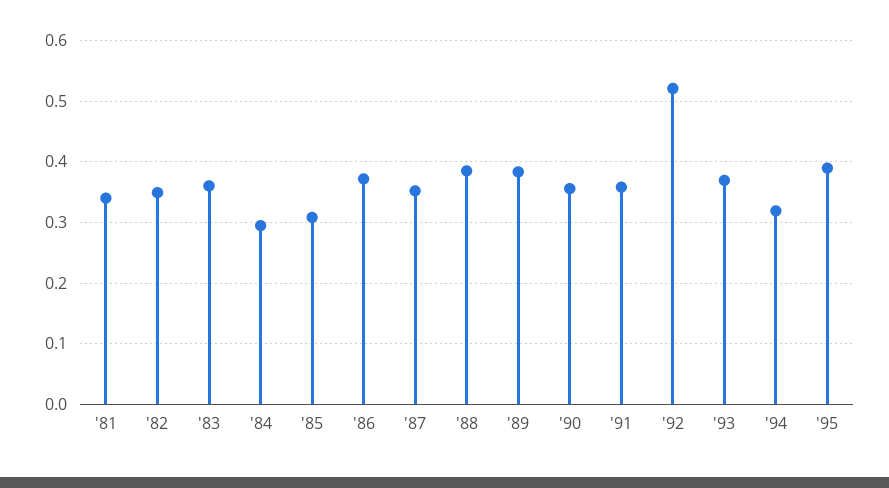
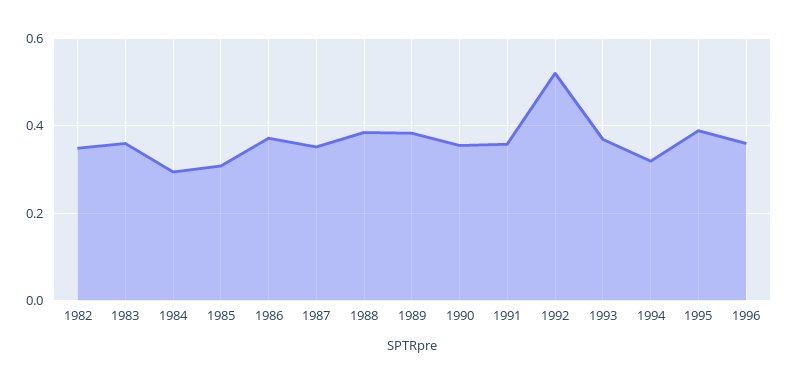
'81: 0.34 -> none
1996: none -> 0.36

